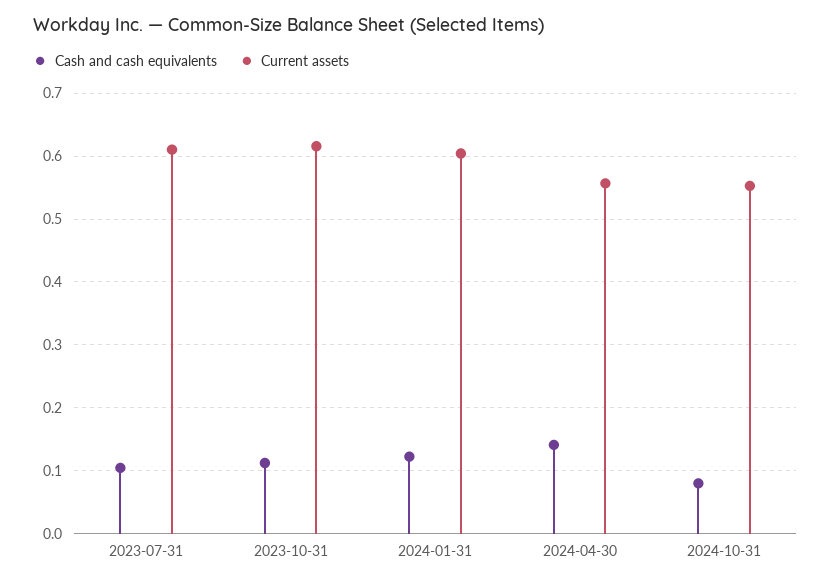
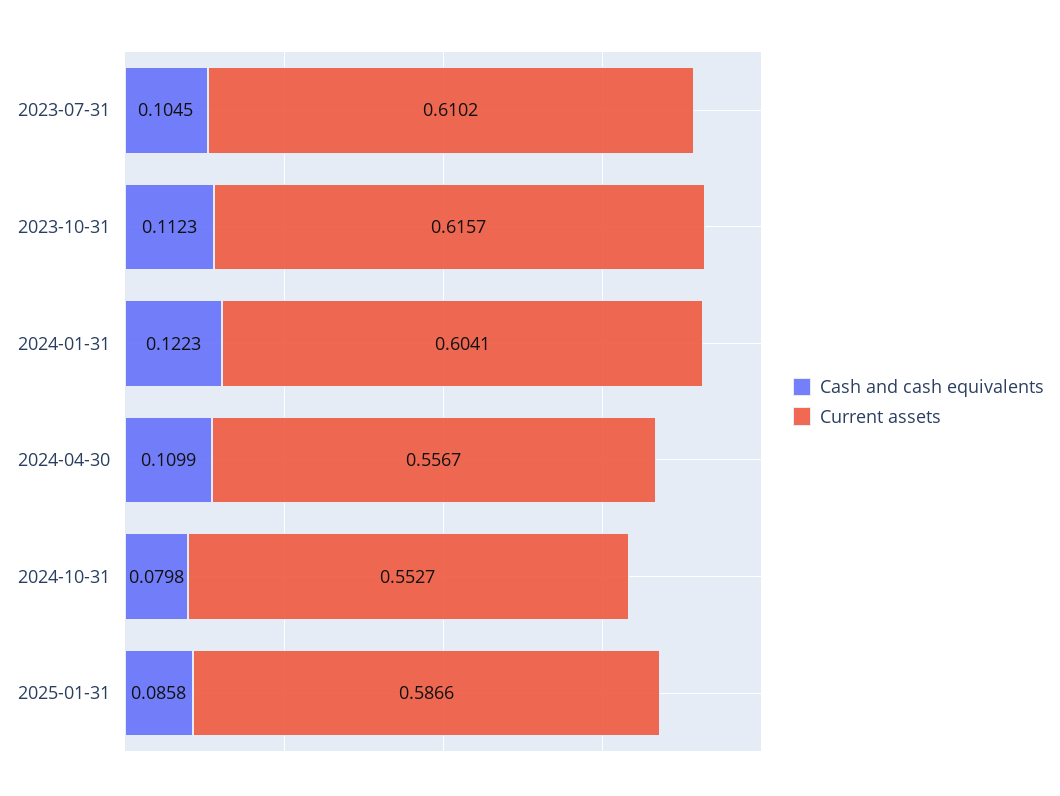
Cash and cash equivalents, 2024-04-30: 0.14 -> 0.1099
Cash and cash equivalents, 2025-01-31: none -> 0.0858
Current assets, 2025-01-31: none -> 0.5866

